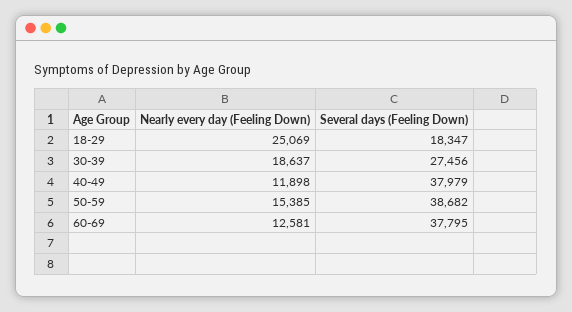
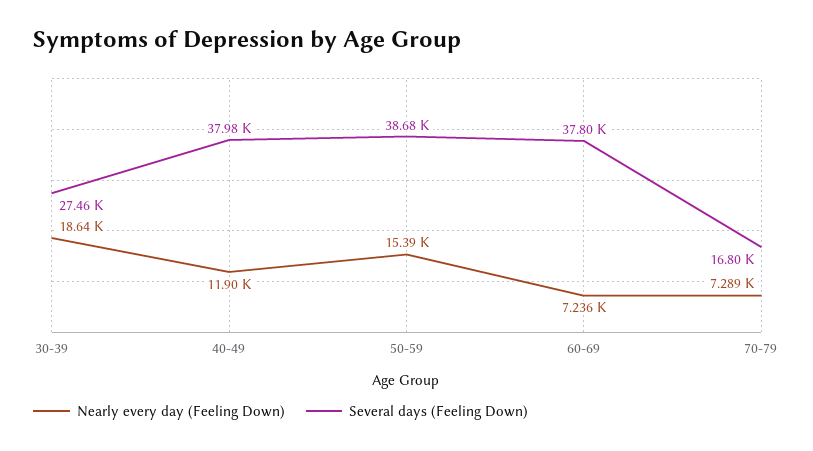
Nearly every day (Feeling Down), 18-29: 25069 -> none
Several days (Feeling Down), 18-29: 18347 -> none
Nearly every day (Feeling Down), 60-69: 12581 -> 7236
Nearly every day (Feeling Down), 70-79: none -> 7289
Several days (Feeling Down), 70-79: none -> 16800

